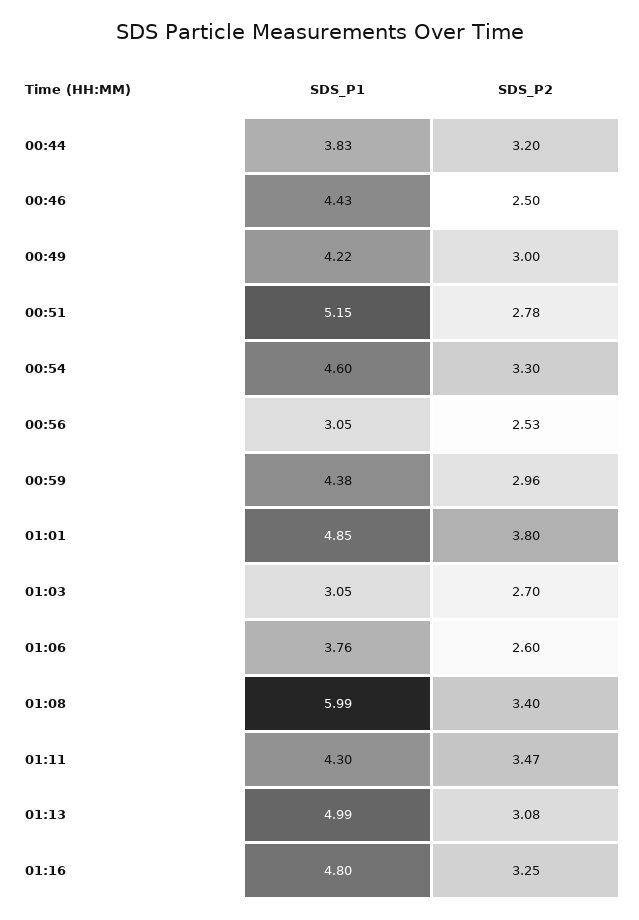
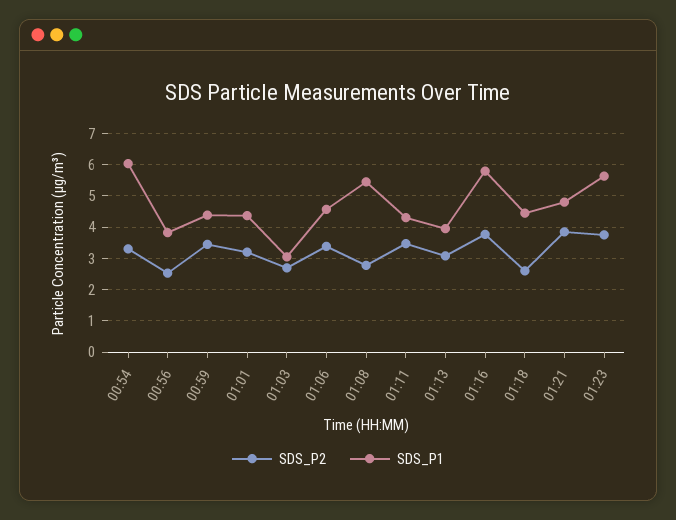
SDS_P1, 00:44: 3.83 -> none
SDS_P2, 00:44: 3.2 -> none
SDS_P1, 00:46: 4.43 -> none
SDS_P2, 00:46: 2.5 -> none
SDS_P1, 00:49: 4.22 -> none
SDS_P2, 00:49: 3 -> none
SDS_P1, 00:51: 5.15 -> none
SDS_P2, 00:51: 2.78 -> none
SDS_P1, 00:54: 4.6 -> 6
SDS_P1, 00:56: 3.05 -> 3.8
SDS_P2, 00:59: 2.96 -> 3.4
SDS_P1, 01:01: 4.85 -> 4.4
SDS_P2, 01:01: 3.8 -> 3.2
SDS_P1, 01:06: 3.76 -> 4.6
SDS_P2, 01:06: 2.6 -> 3.4
SDS_P1, 01:08: 5.99 -> 5.4
SDS_P2, 01:08: 3.4 -> 2.8
SDS_P1, 01:13: 4.99 -> 4
SDS_P1, 01:16: 4.8 -> 5.8
SDS_P2, 01:16: 3.25 -> 3.8
SDS_P2, 01:18: none -> 2.6
SDS_P1, 01:18: none -> 4.4
SDS_P2, 01:21: none -> 3.8
SDS_P1, 01:21: none -> 4.8
SDS_P2, 01:23: none -> 3.8
SDS_P1, 01:23: none -> 5.6

